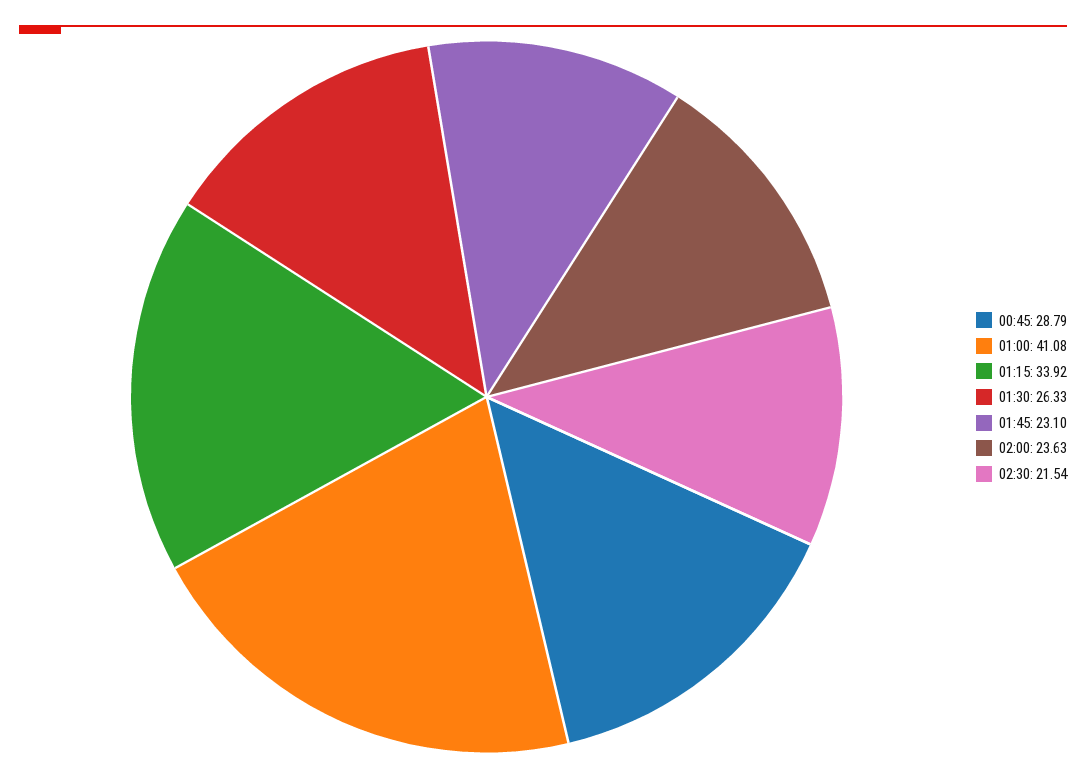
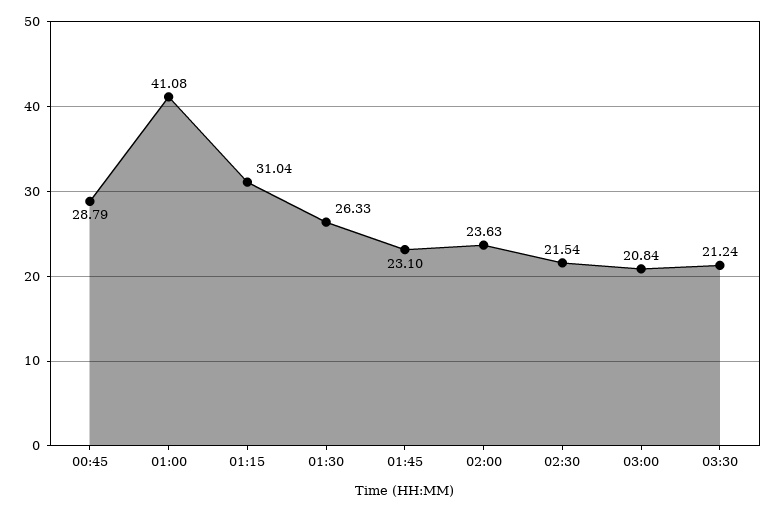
01:15: 33.92 -> 31.04
03:00: none -> 20.84
03:30: none -> 21.24

